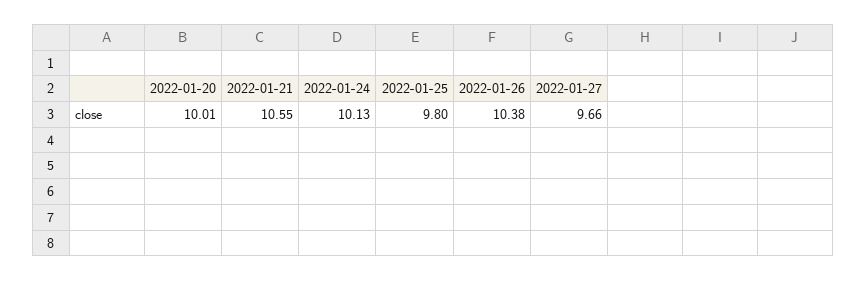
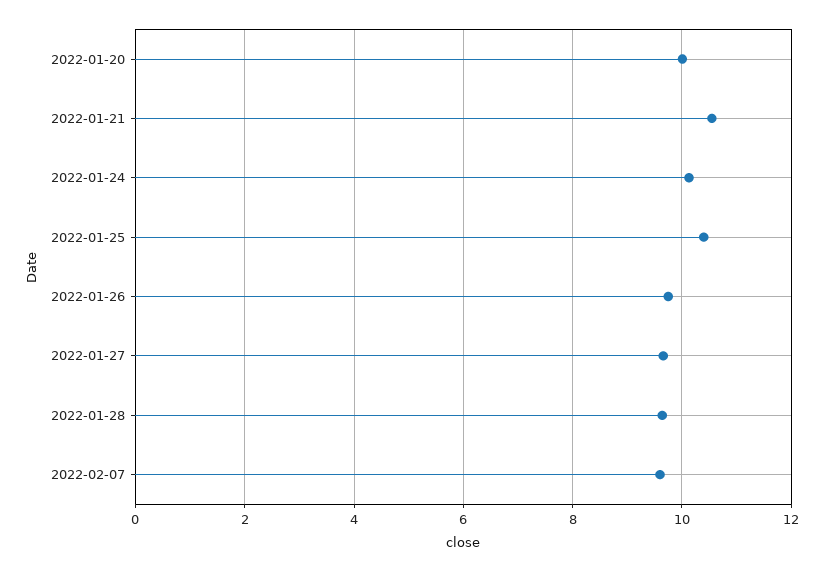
2022-01-25: 9.8 -> 10.4
2022-01-26: 10.38 -> 9.8
2022-01-28: none -> 9.6
2022-02-07: none -> 9.6

